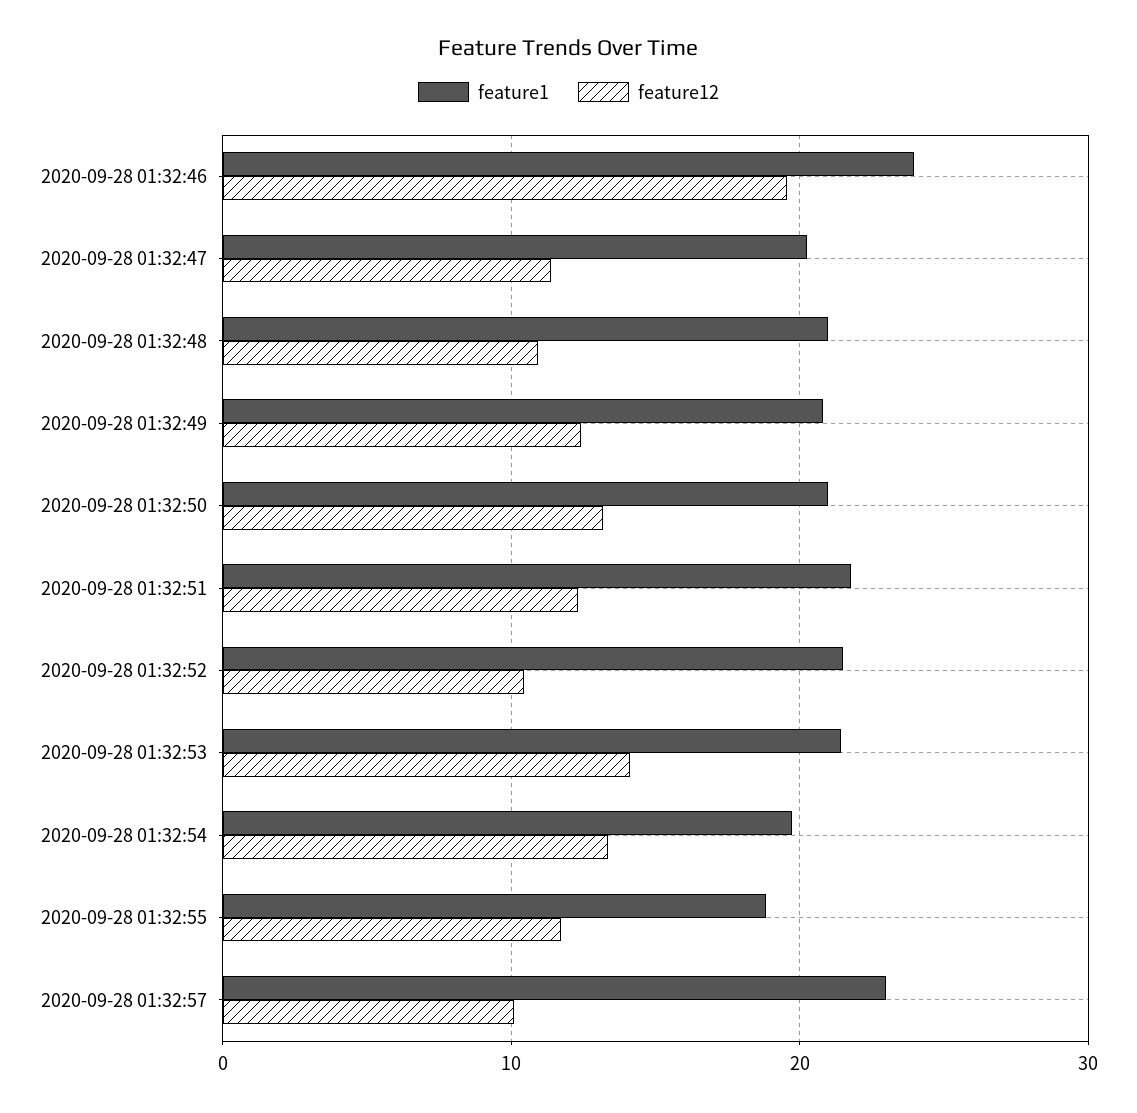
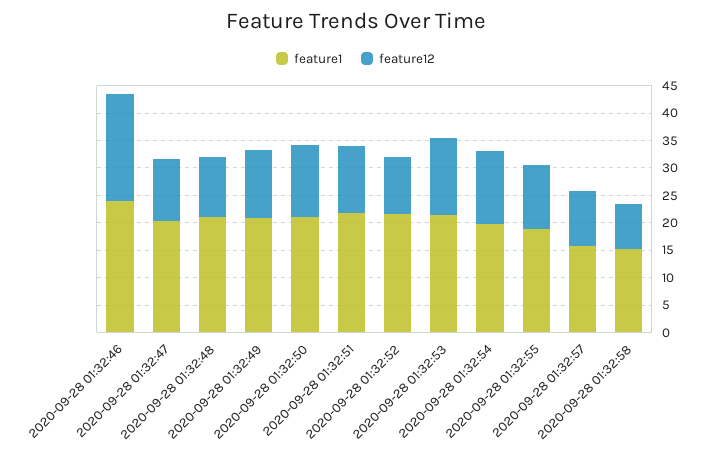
feature1, 2020-09-28 01:32:57: 23 -> 15
feature1, 2020-09-28 01:32:58: none -> 15
feature12, 2020-09-28 01:32:58: none -> 7.5

